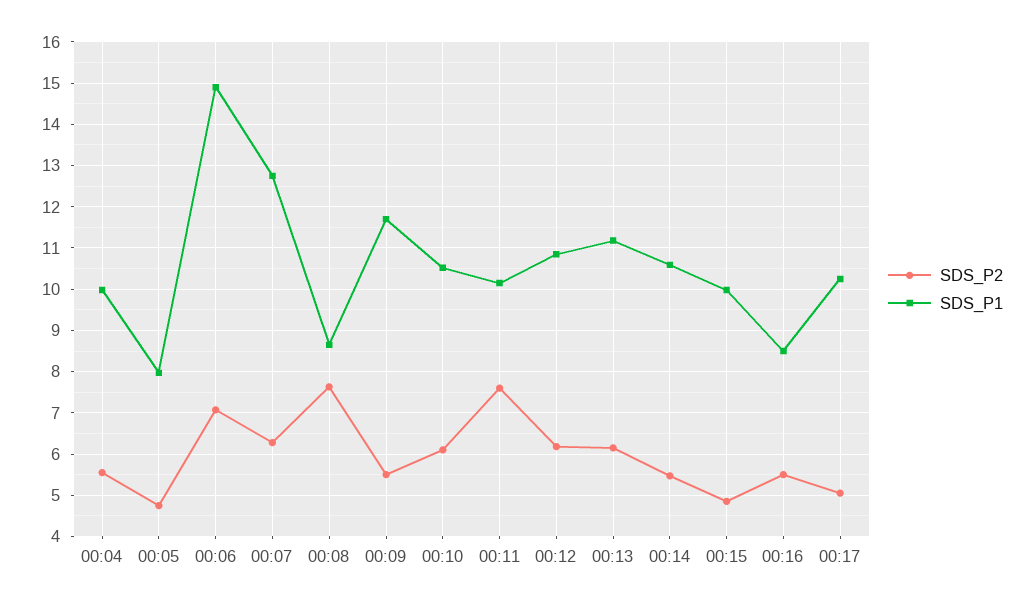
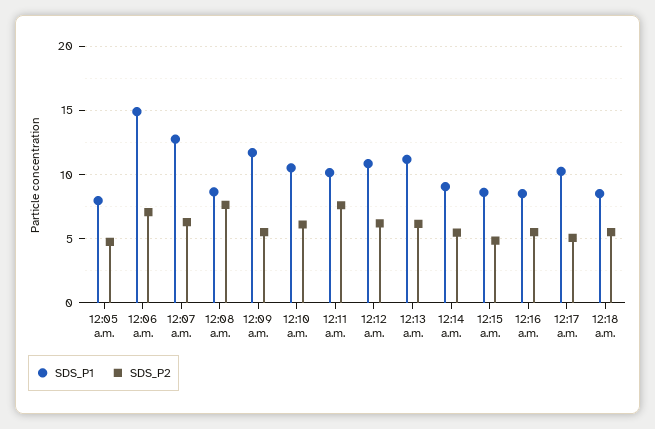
SDS_P2, 00:04: 5.6 -> none
SDS_P1, 00:04: 10 -> none
SDS_P1, 00:14: 10.6 -> 9
SDS_P1, 00:15: 10 -> 8.5
SDS_P1, 12:18 a.m.: none -> 8.5
SDS_P2, 12:18 a.m.: none -> 5.5

